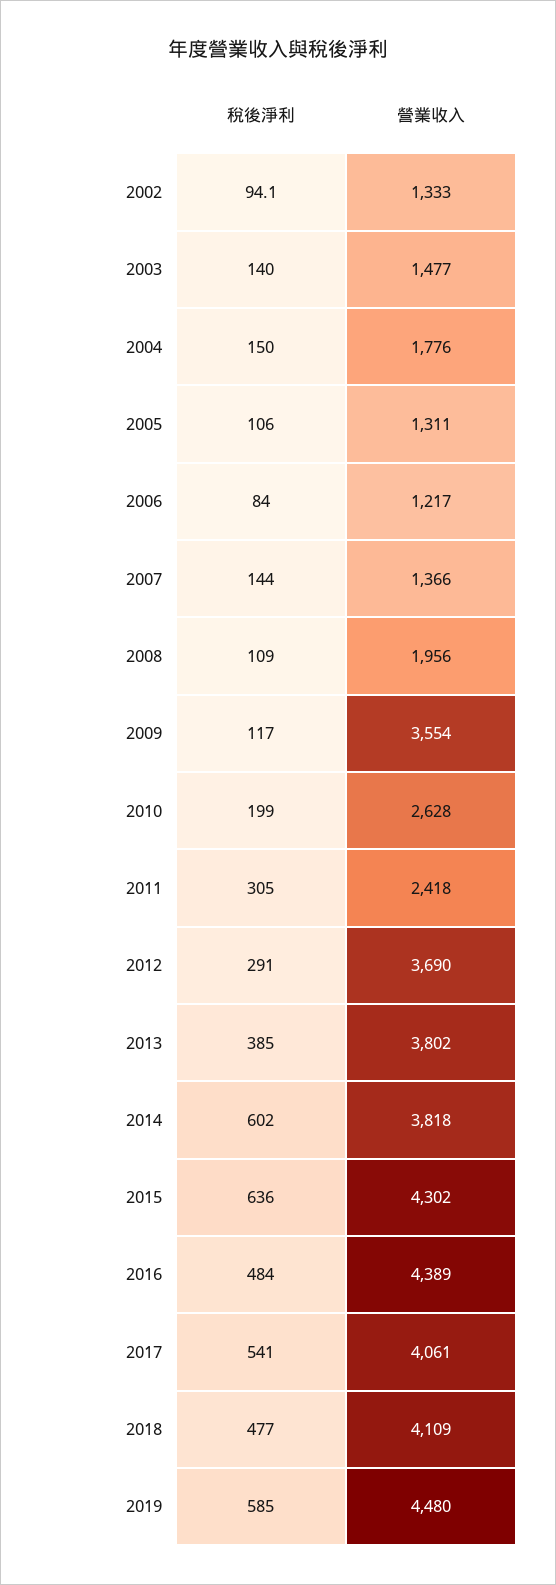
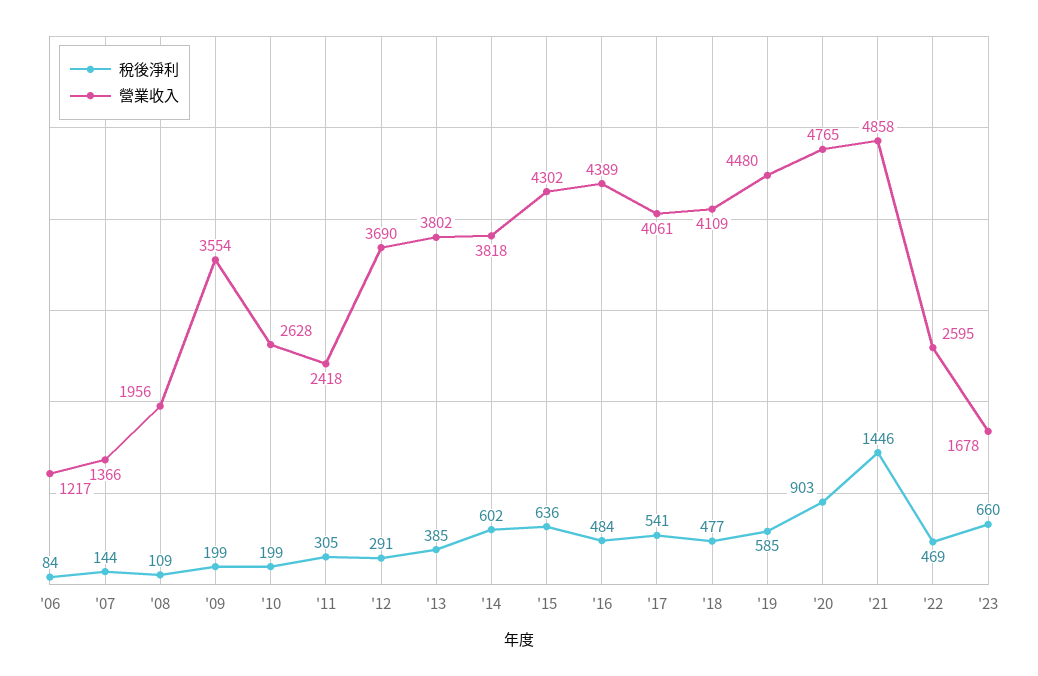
稅後淨利, 2002: 94.1 -> none
營業收入, 2002: 1333 -> none
稅後淨利, 2003: 140 -> none
營業收入, 2003: 1477 -> none
稅後淨利, 2004: 150 -> none
營業收入, 2004: 1776 -> none
稅後淨利, 2005: 106 -> none
營業收入, 2005: 1311 -> none
稅後淨利, 2009: 117 -> 199
稅後淨利, '20: none -> 903
營業收入, '20: none -> 4765
稅後淨利, '21: none -> 1446
營業收入, '21: none -> 4858
稅後淨利, '22: none -> 469
營業收入, '22: none -> 2595
稅後淨利, '23: none -> 660
營業收入, '23: none -> 1678

